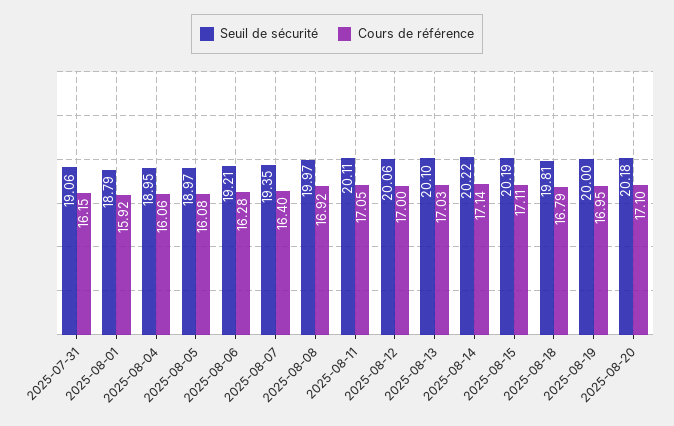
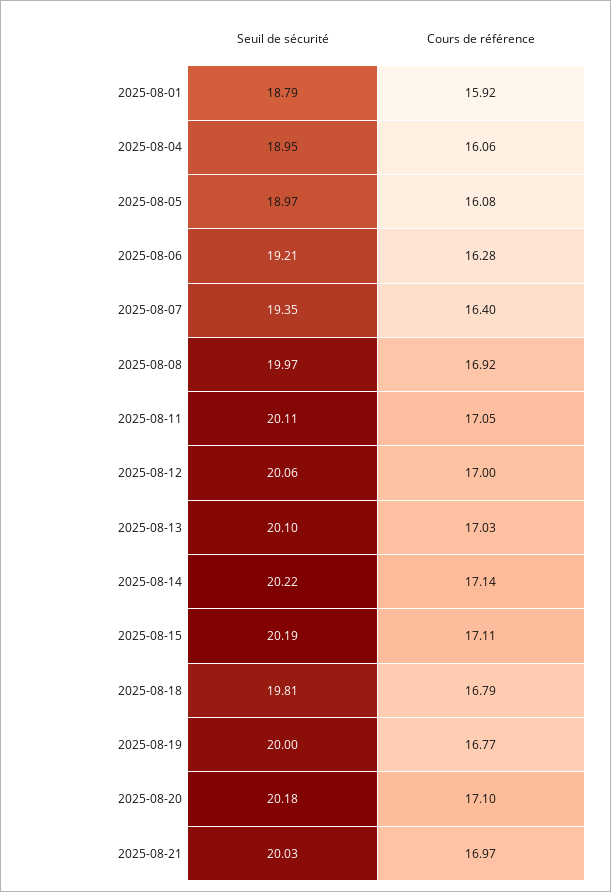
Seuil de sécurité, 2025-07-31: 19.06 -> none
Cours de référence, 2025-07-31: 16.15 -> none
Cours de référence, 2025-08-19: 16.95 -> 16.77
Seuil de sécurité, 2025-08-21: none -> 20.03
Cours de référence, 2025-08-21: none -> 16.97

